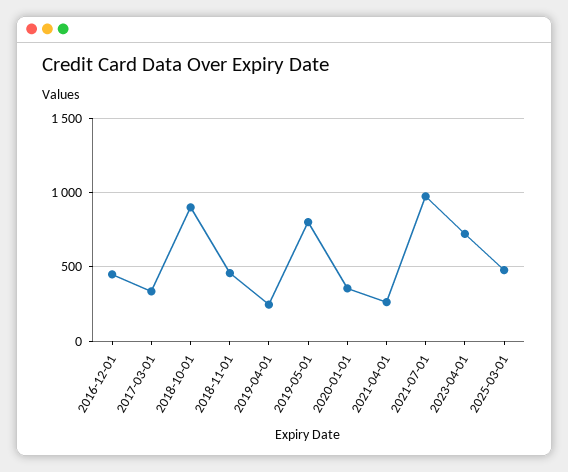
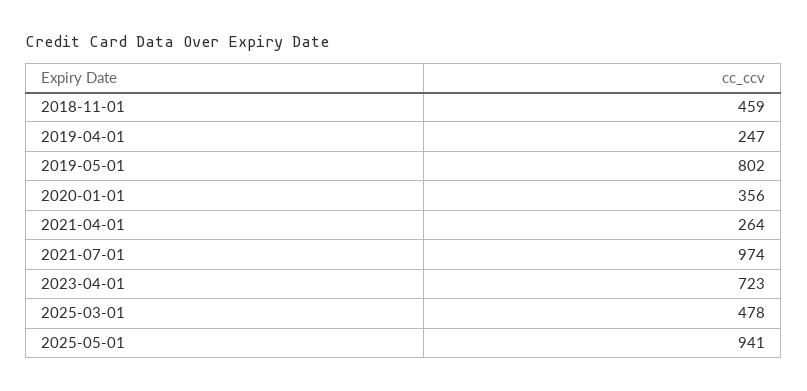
2016-12-01: 450 -> none
2017-03-01: 350 -> none
2018-10-01: 900 -> none
2025-05-01: none -> 941

